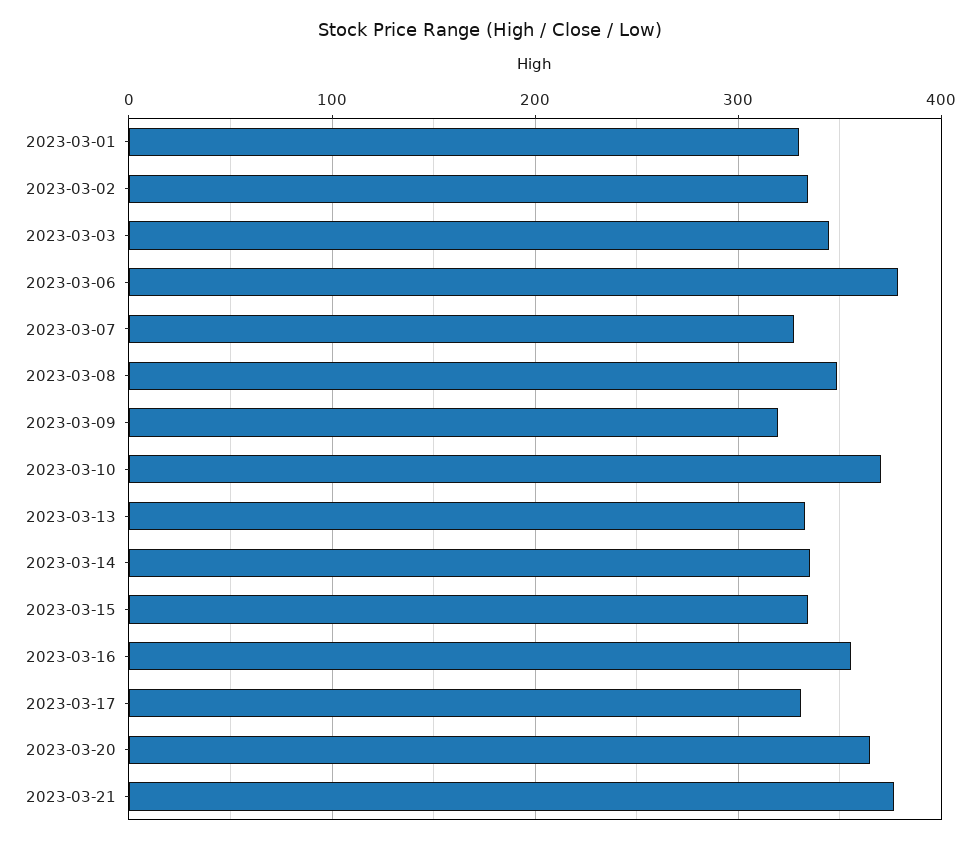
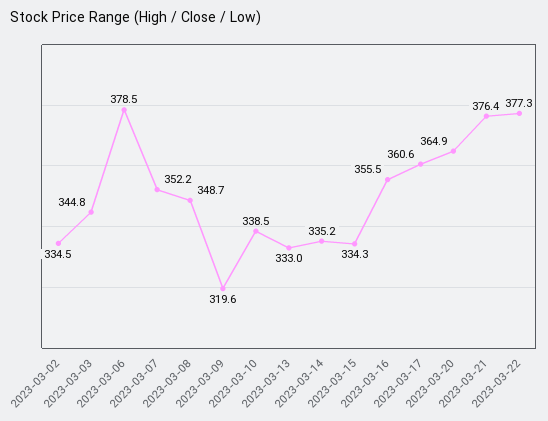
2023-03-01: 330 -> none
2023-03-07: 330 -> 352.2
2023-03-10: 370 -> 338.5
2023-03-17: 330 -> 360.6
2023-03-22: none -> 377.3

